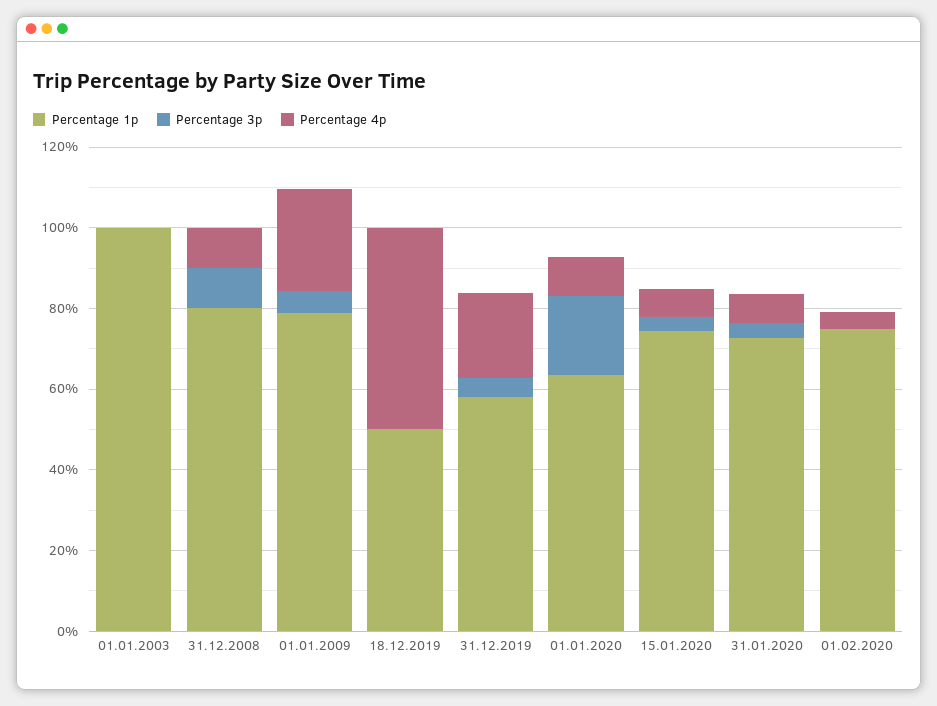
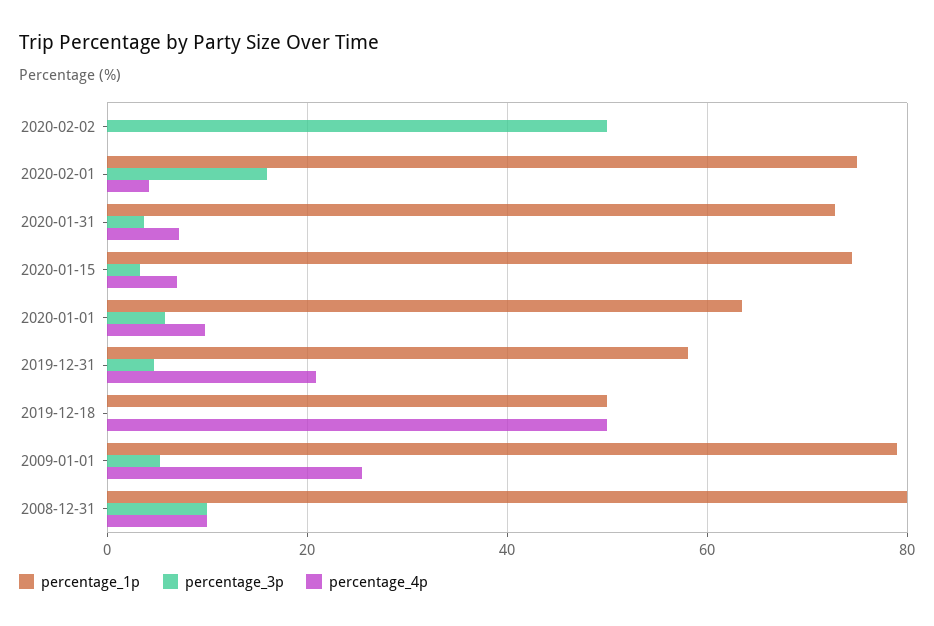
Percentage 1p, 01.01.2003: 100 -> none
Percentage 3p, 01.01.2003: 0 -> none
Percentage 4p, 01.01.2003: 0 -> none
Percentage 3p, 01.01.2020: 20 -> 6
Percentage 3p, 01.02.2020: 0 -> 16
Percentage 1p, 2020-02-02: none -> 0
Percentage 3p, 2020-02-02: none -> 50
Percentage 4p, 2020-02-02: none -> 0

